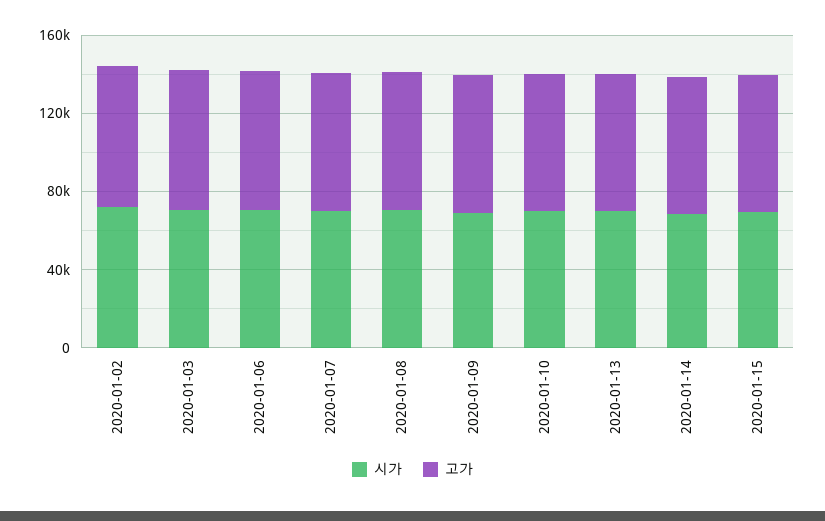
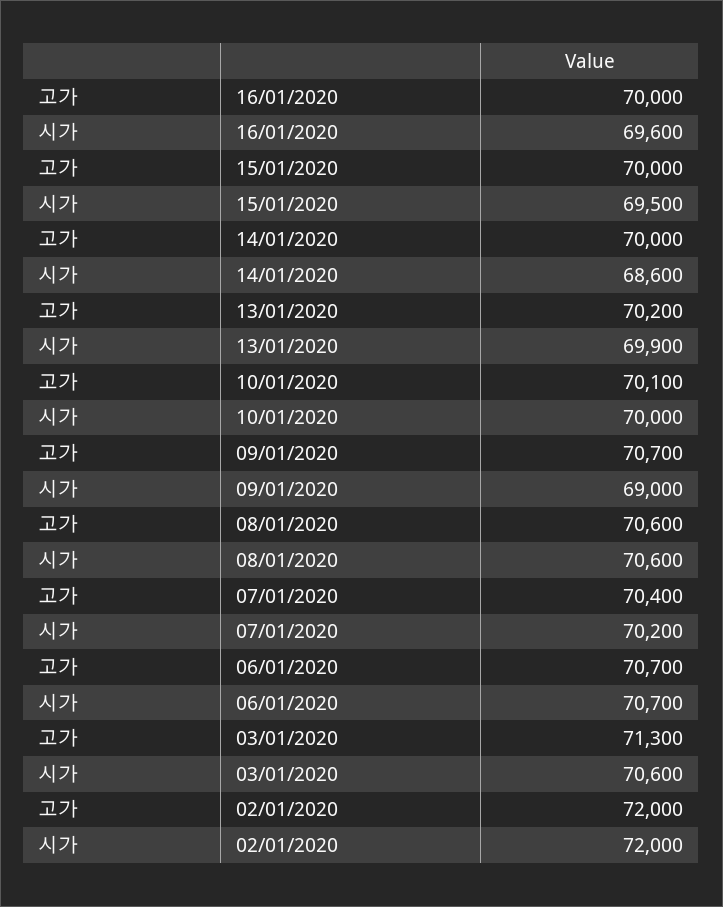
고가, 16/01/2020: none -> 70000
시가, 16/01/2020: none -> 69600

